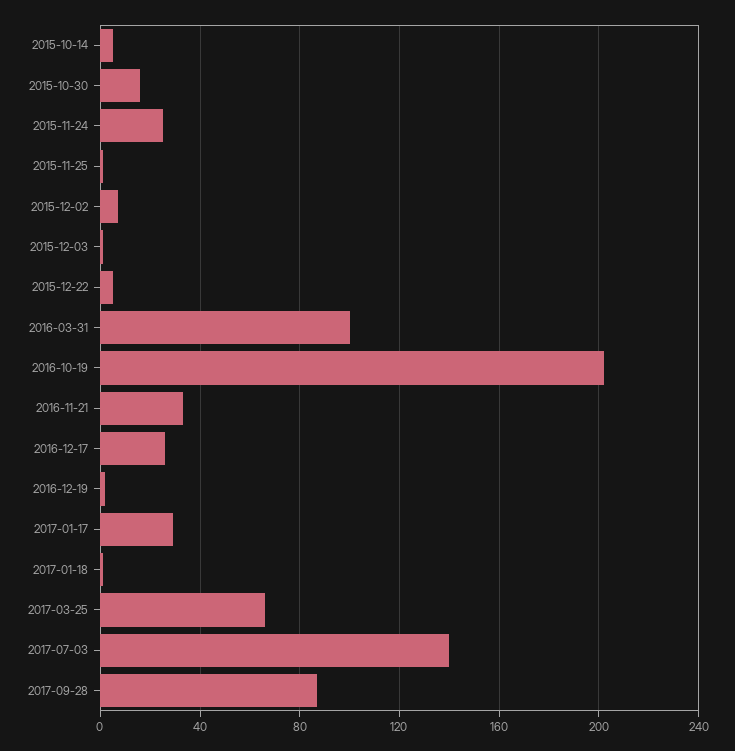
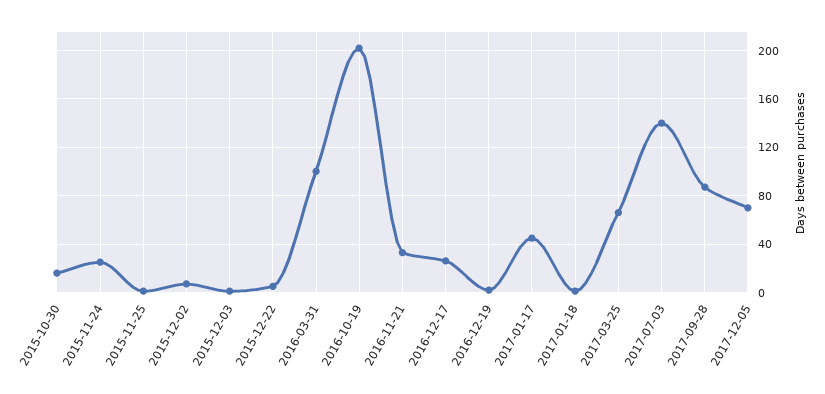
2015-10-14: 5 -> none
2017-01-17: 30 -> 45
2017-12-05: none -> 70

